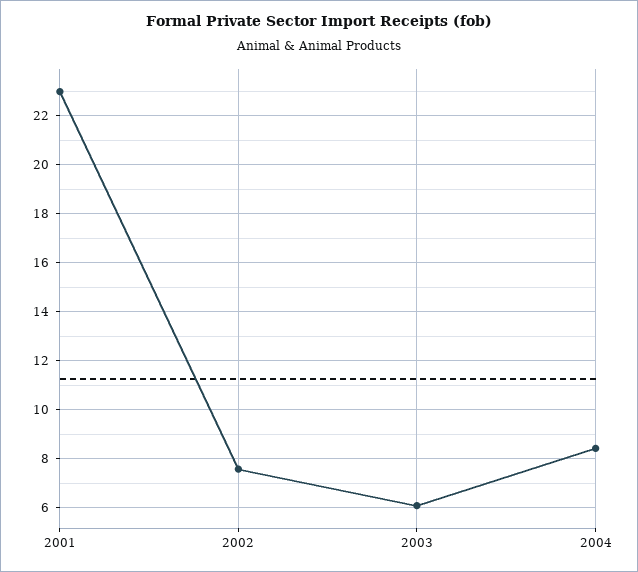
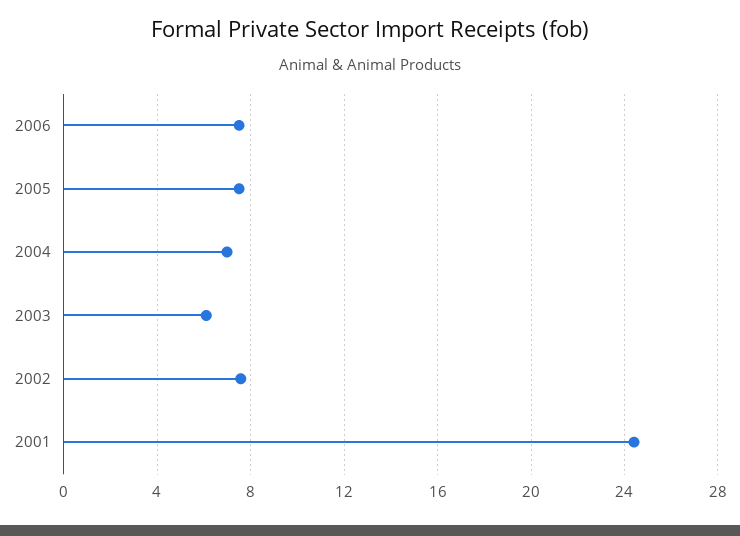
2001: 23 -> 24.5
2004: 8.5 -> 7
2006: none -> 7.5
2005: none -> 7.5

